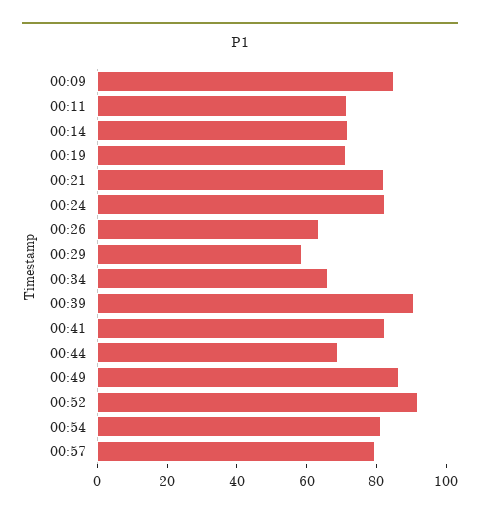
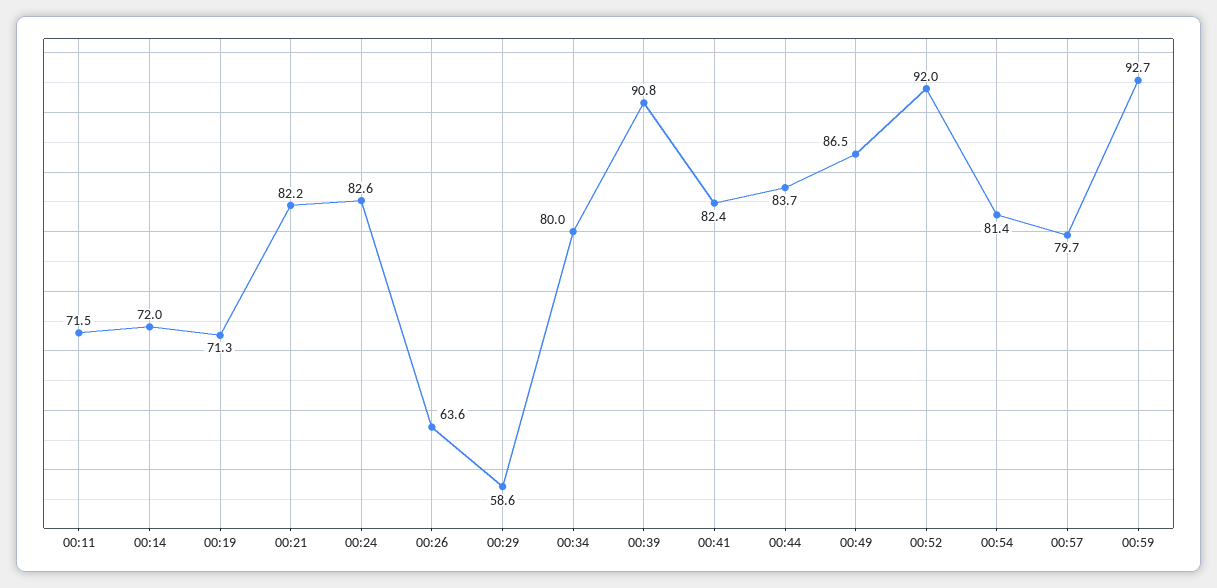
00:09: 85 -> none
00:34: 65 -> 80
00:44: 70 -> 83.7
00:59: none -> 92.7

